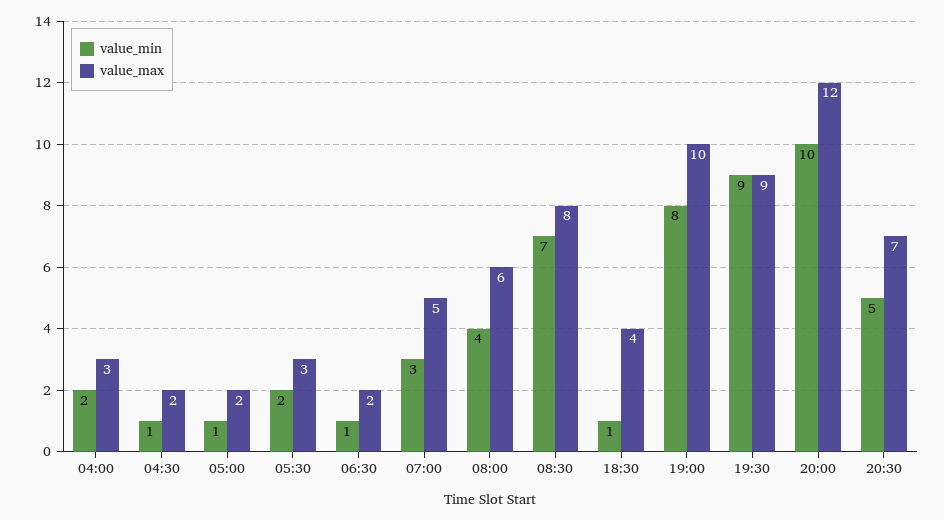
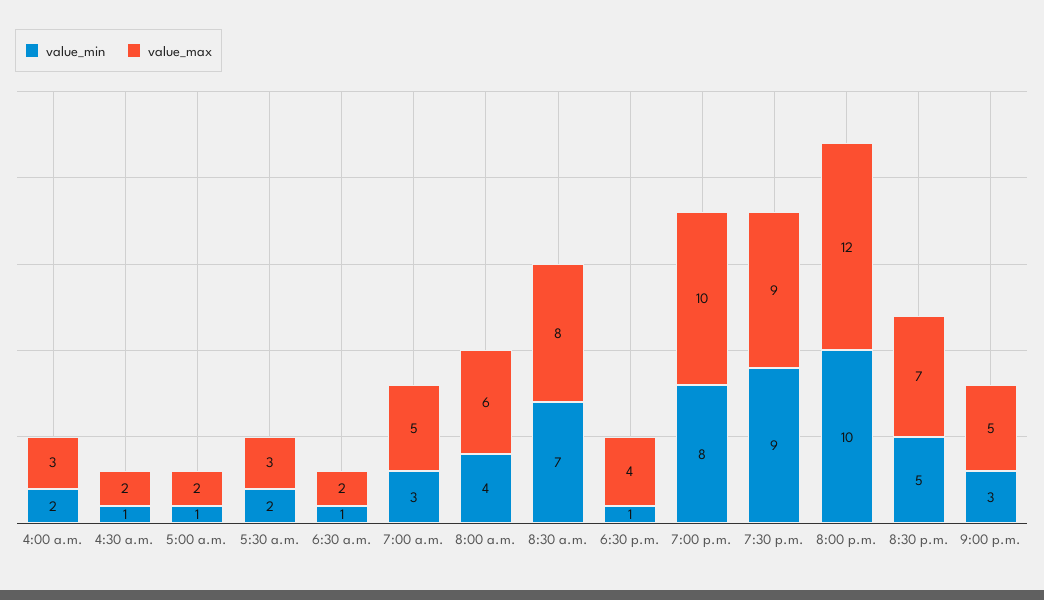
value_min, 9:00 p.m.: none -> 3
value_max, 9:00 p.m.: none -> 5

